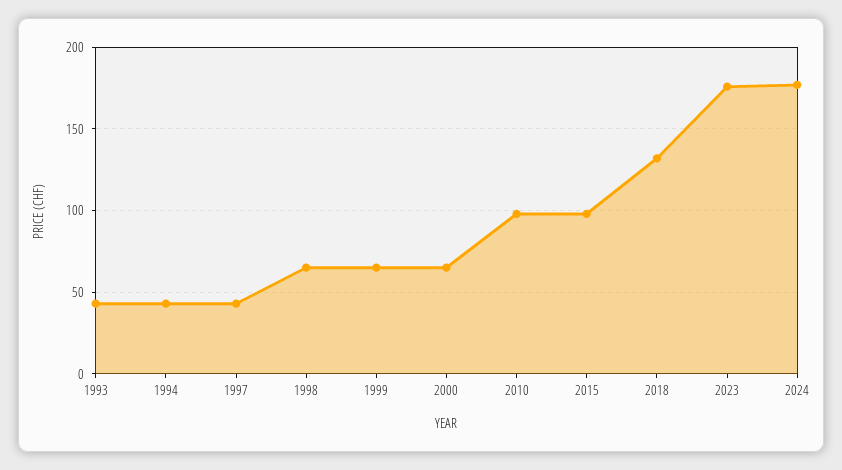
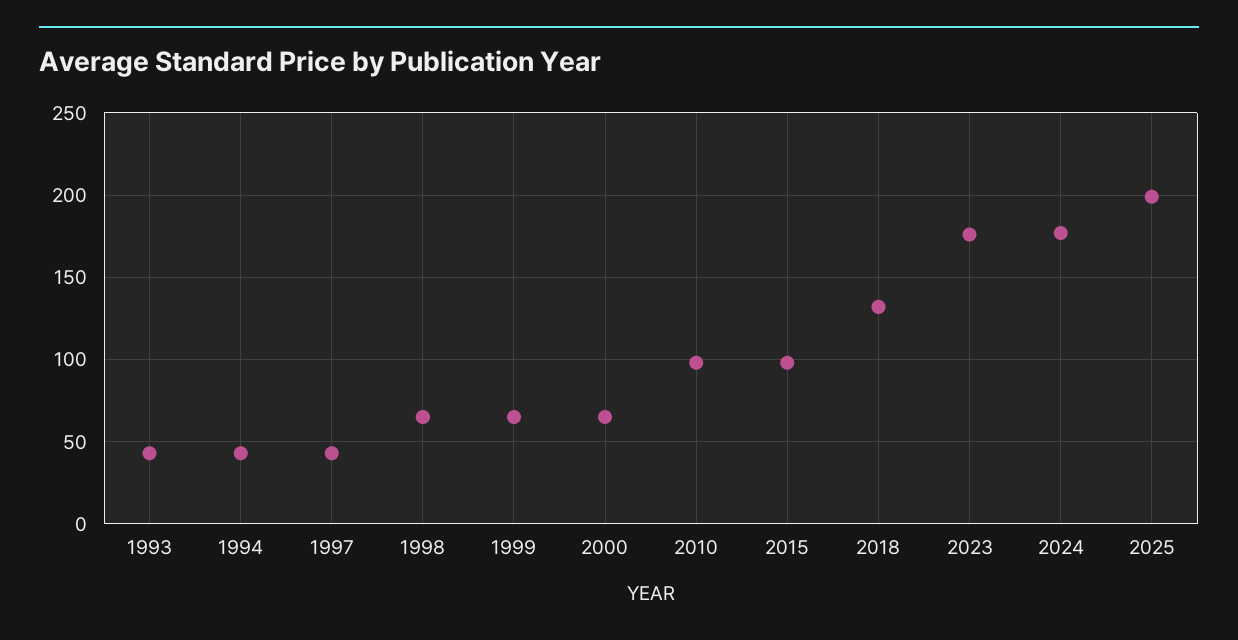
2025: none -> 200

